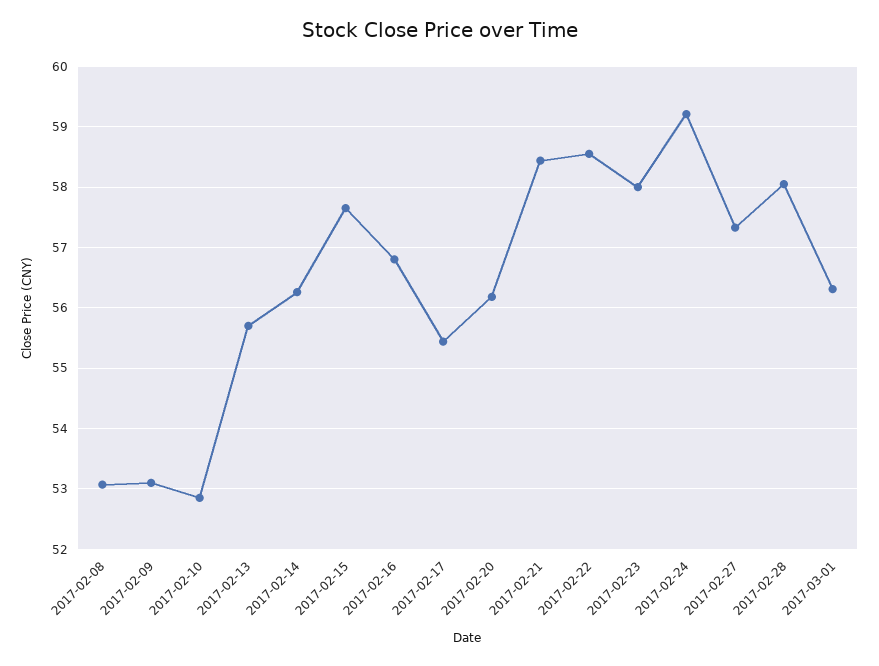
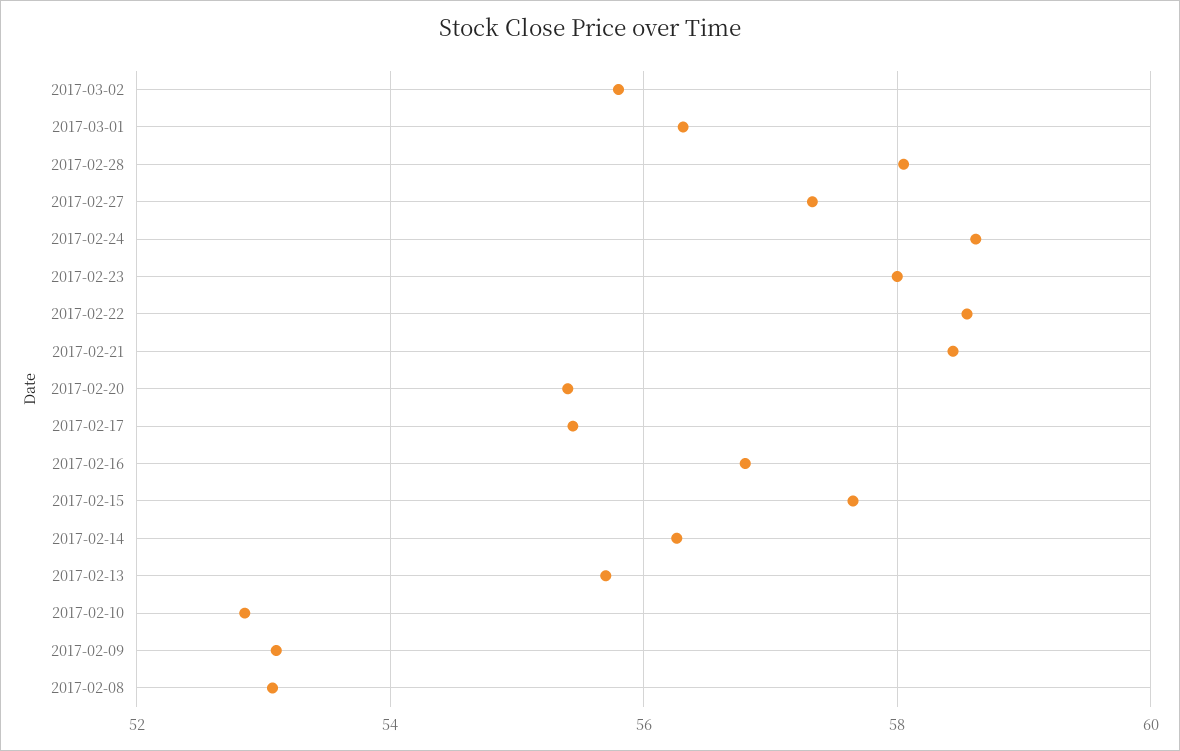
2017-02-20: 56.2 -> 55.4
2017-02-24: 59.2 -> 58.6
2017-03-02: none -> 55.8

